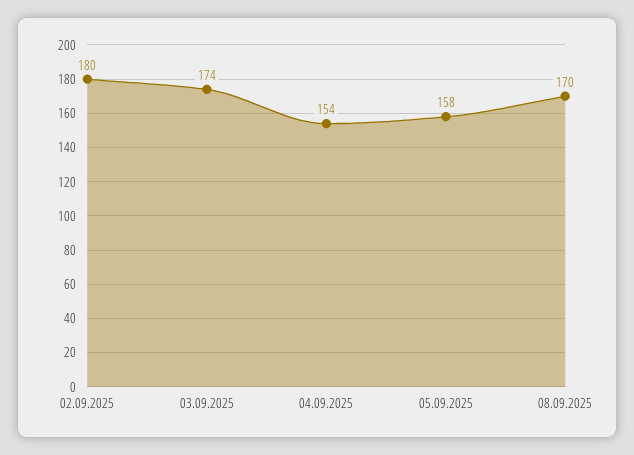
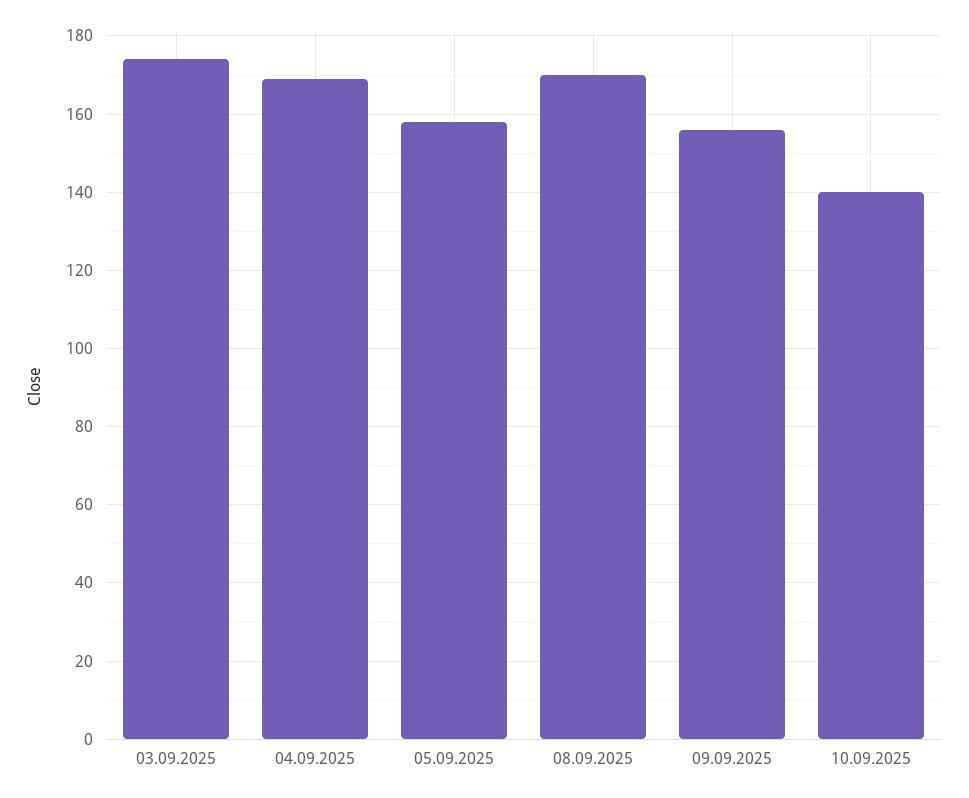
02.09.2025: 180 -> none
04.09.2025: 154 -> 170
09.09.2025: none -> 155
10.09.2025: none -> 140

